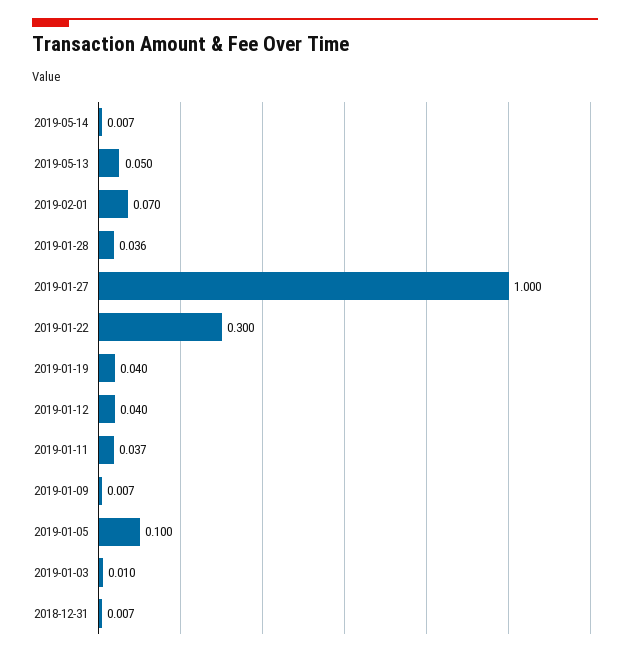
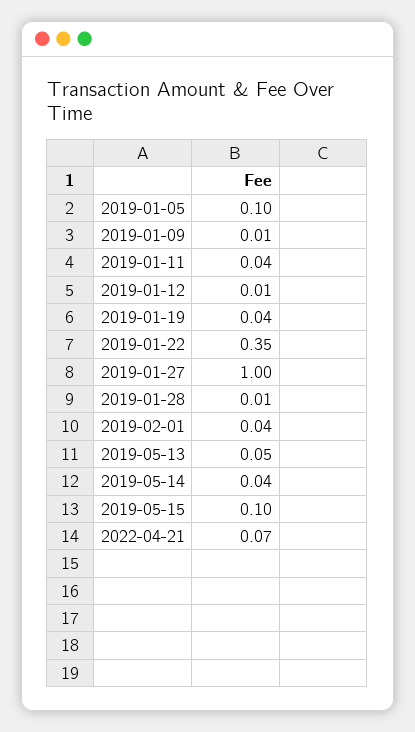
2019-05-14: 0.007 -> 0.04
2019-02-01: 0.07 -> 0.04
2019-01-28: 0.036 -> 0.01
2019-01-22: 0.3 -> 0.35
2019-01-12: 0.04 -> 0.01
2019-01-03: 0.01 -> none
2018-12-31: 0.007 -> none
2019-05-15: none -> 0.1
2022-04-21: none -> 0.07

